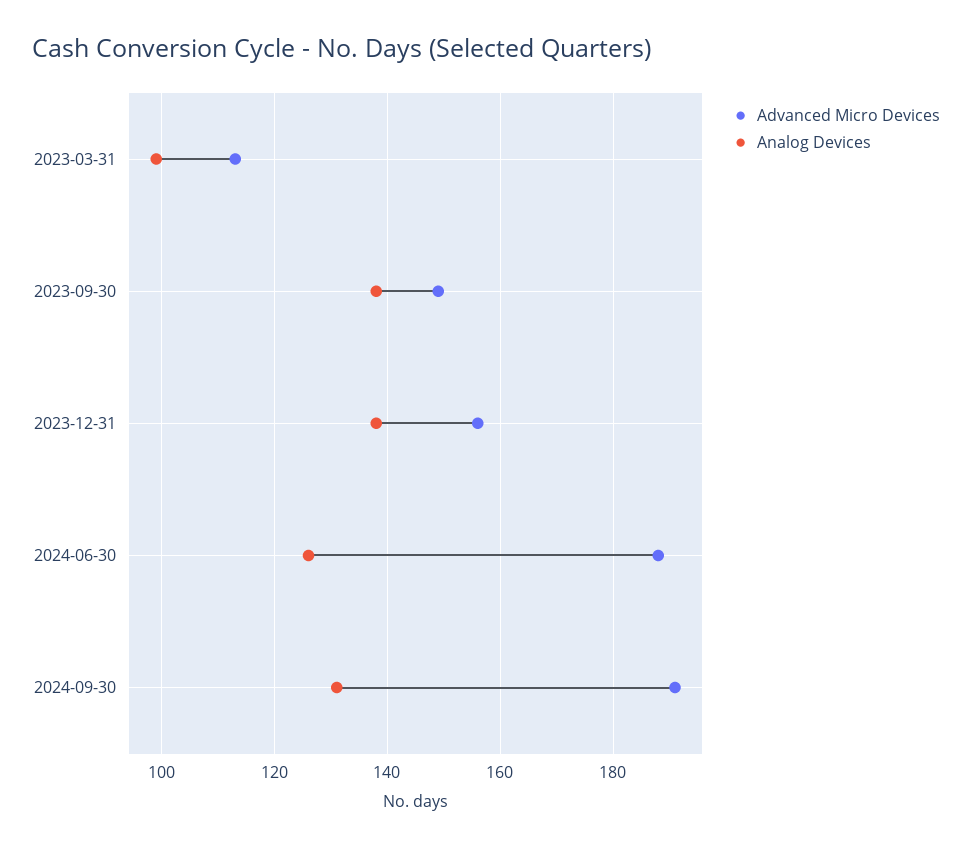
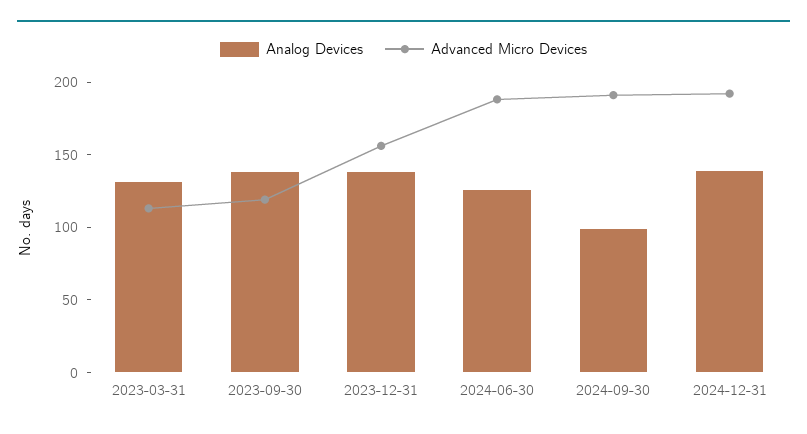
Analog Devices, 2023-03-31: 100 -> 130
Advanced Micro Devices, 2023-09-30: 150 -> 120
Analog Devices, 2024-09-30: 130 -> 100
Analog Devices, 2024-12-31: none -> 140
Advanced Micro Devices, 2024-12-31: none -> 190

